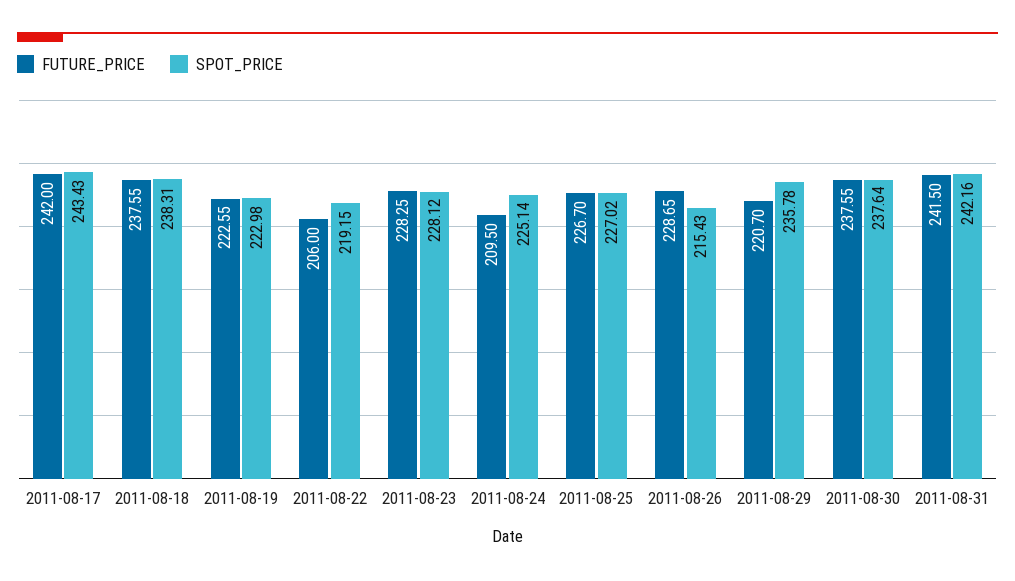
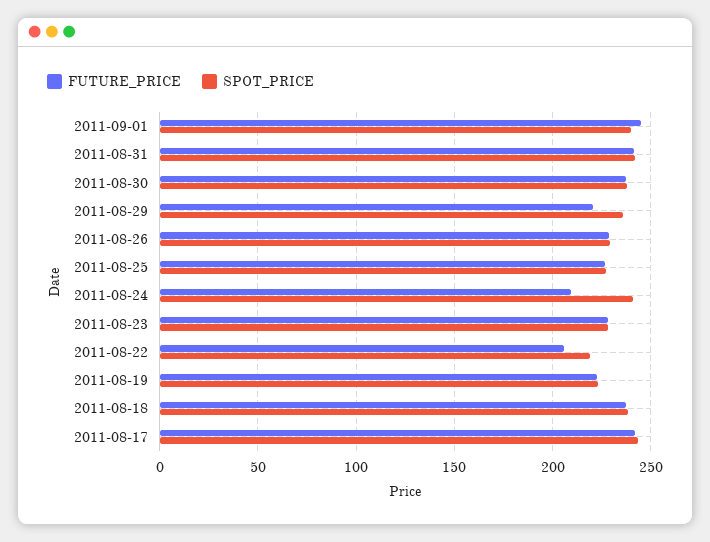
SPOT_PRICE, 2011-08-24: 225.14 -> 240
SPOT_PRICE, 2011-08-26: 215.43 -> 230
FUTURE_PRICE, 2011-09-01: none -> 245
SPOT_PRICE, 2011-09-01: none -> 240

